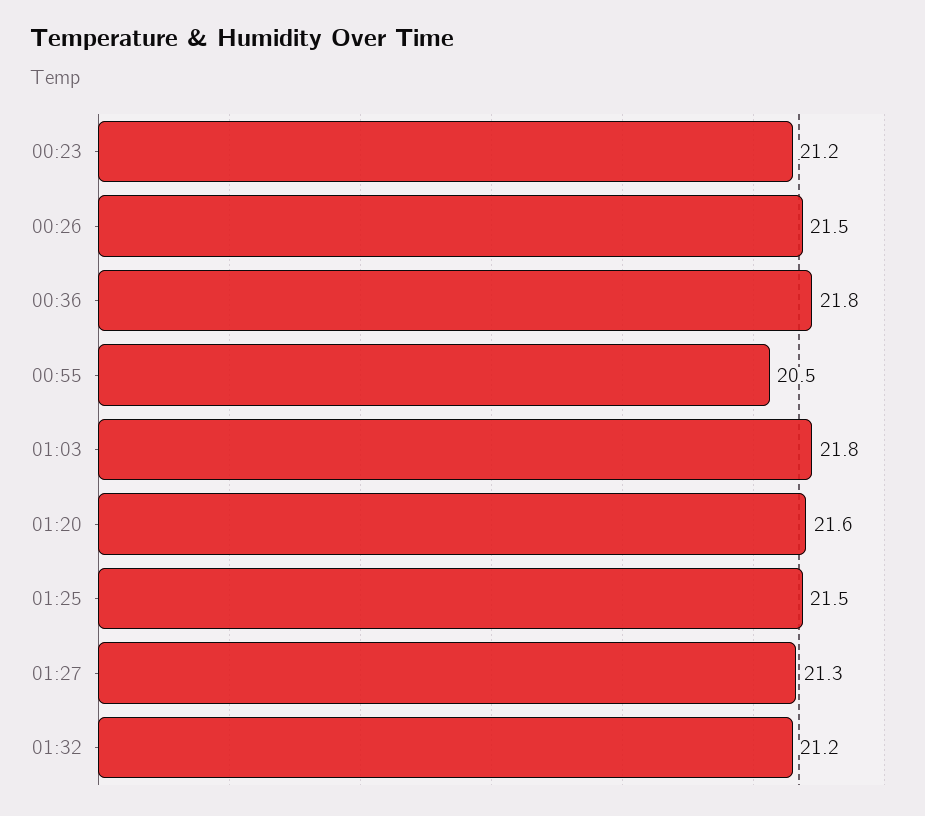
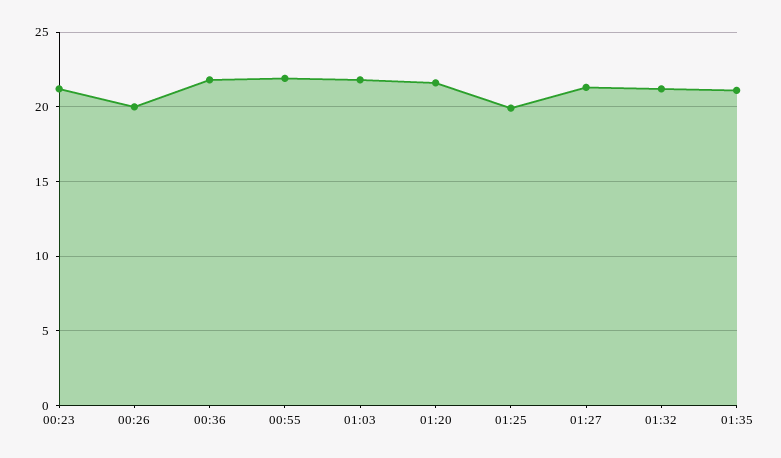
00:26: 21.5 -> 20
00:55: 20.5 -> 22
01:25: 21.5 -> 20
01:35: none -> 21

